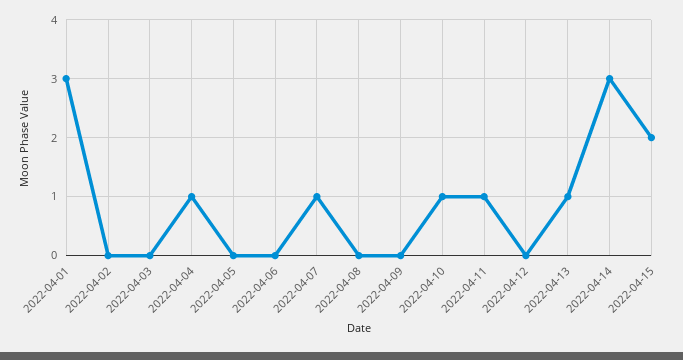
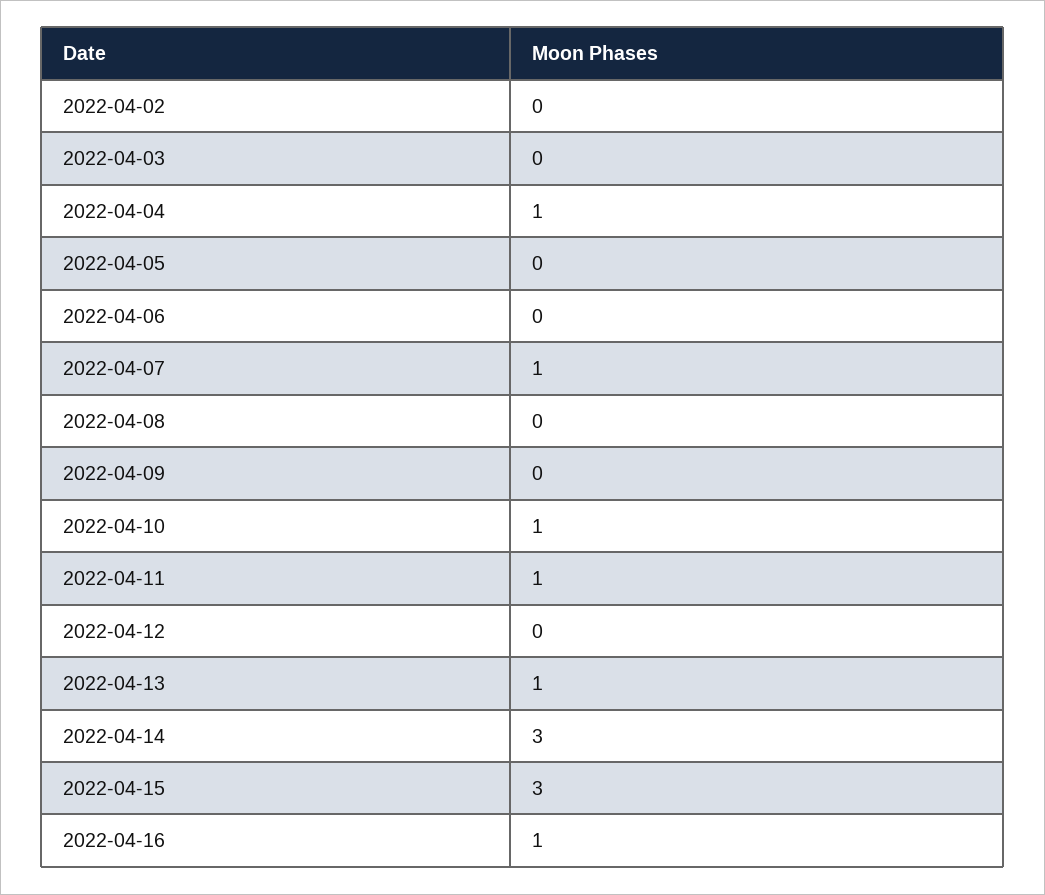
2022-04-01: 3 -> none
2022-04-15: 2 -> 3
2022-04-16: none -> 1

